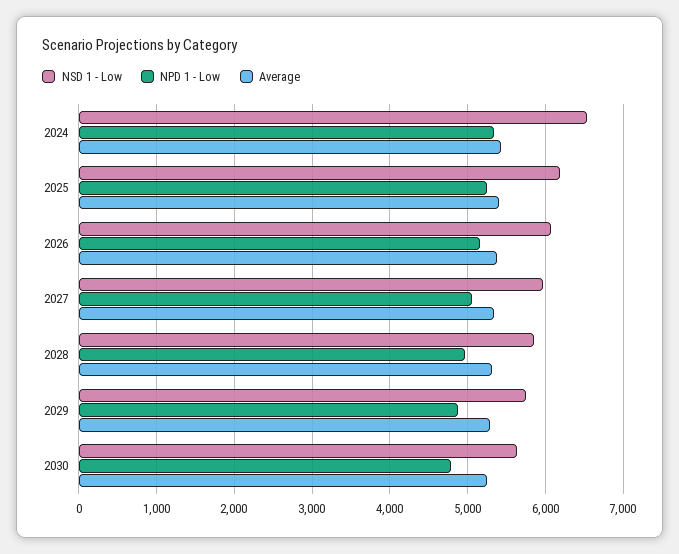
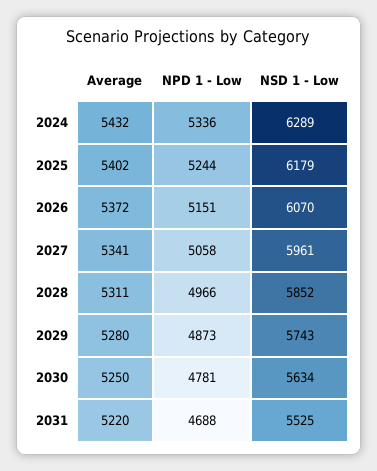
NSD 1 - Low, 2024: 6500 -> 6289
Average, 2031: none -> 5220
NPD 1 - Low, 2031: none -> 4688
NSD 1 - Low, 2031: none -> 5525

